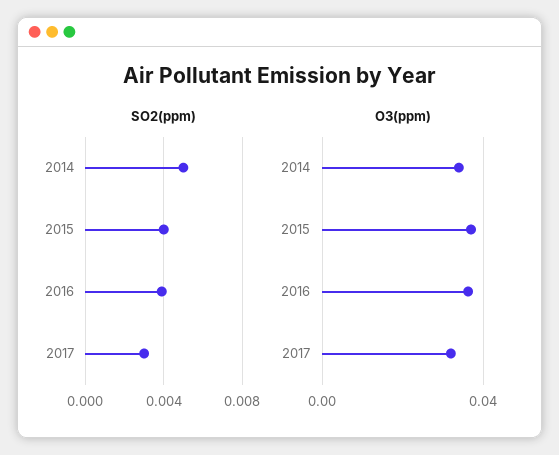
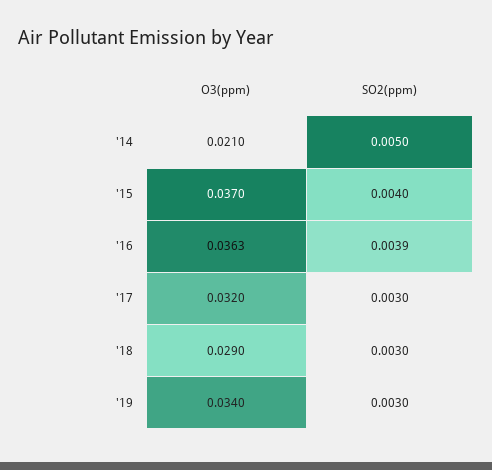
O3(ppm), 2014: 0.035 -> 0.021
O3(ppm), '18: none -> 0.029
SO2(ppm), '18: none -> 0.003
O3(ppm), '19: none -> 0.034
SO2(ppm), '19: none -> 0.003

